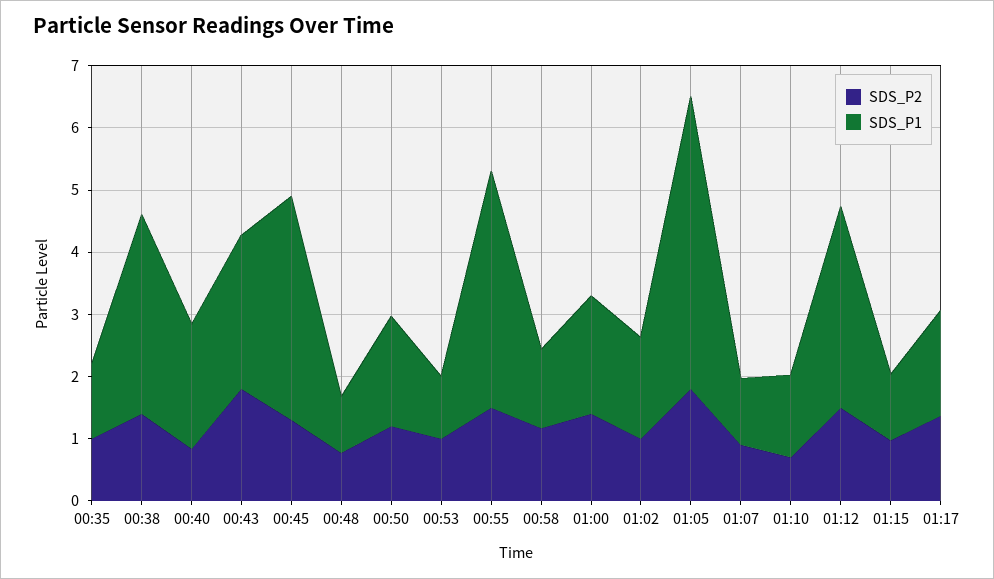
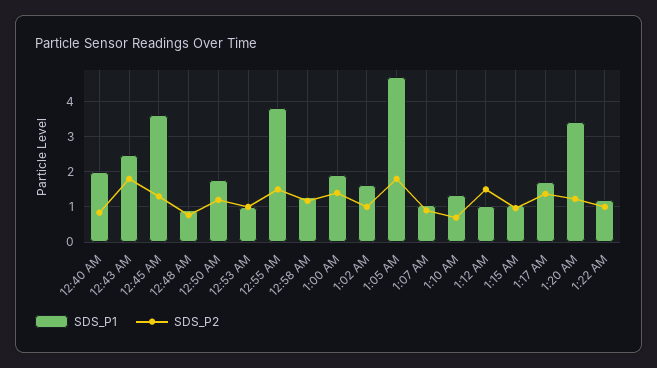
SDS_P2, 00:35: 1 -> none
SDS_P1, 00:35: 1.2 -> none
SDS_P2, 00:38: 1.4 -> none
SDS_P1, 00:38: 3.2 -> none
SDS_P1, 01:12: 3.2 -> 1
SDS_P1, 1:20 AM: none -> 3.4
SDS_P2, 1:20 AM: none -> 1.2
SDS_P1, 1:22 AM: none -> 1.2
SDS_P2, 1:22 AM: none -> 1

